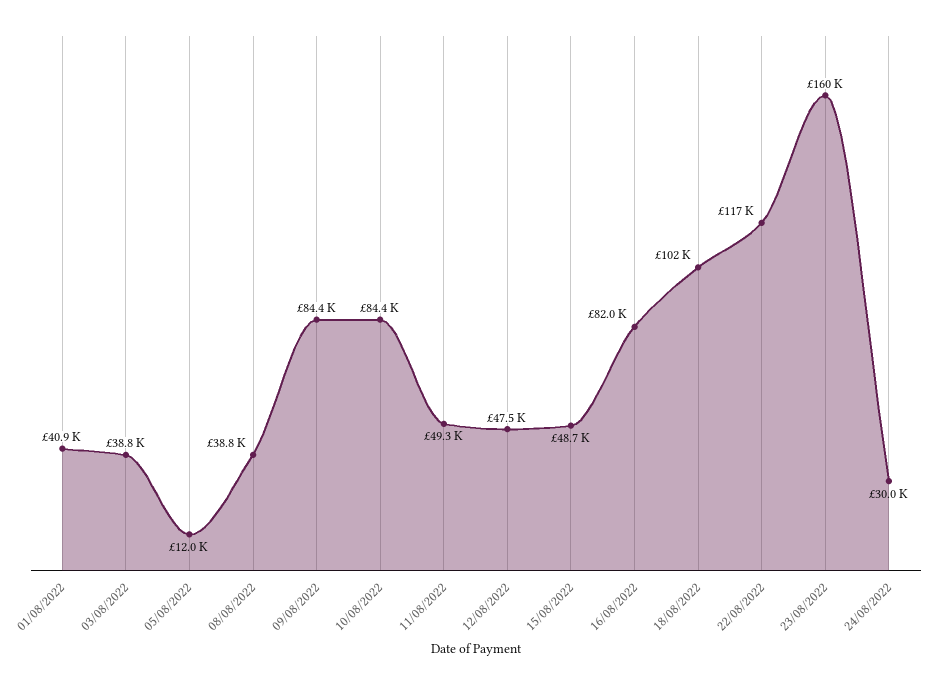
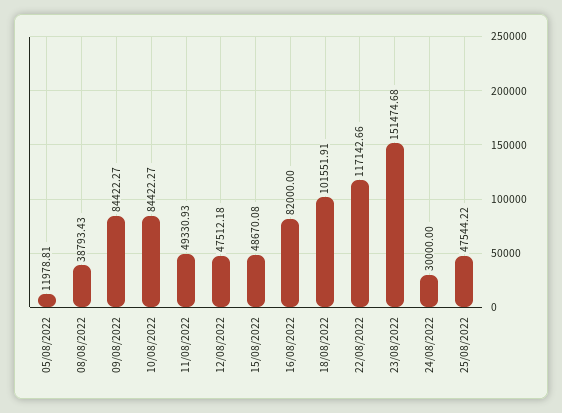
01/08/2022: 40900 -> none
03/08/2022: 38800 -> none
23/08/2022: 160000 -> 151474.68
25/08/2022: none -> 47544.22

